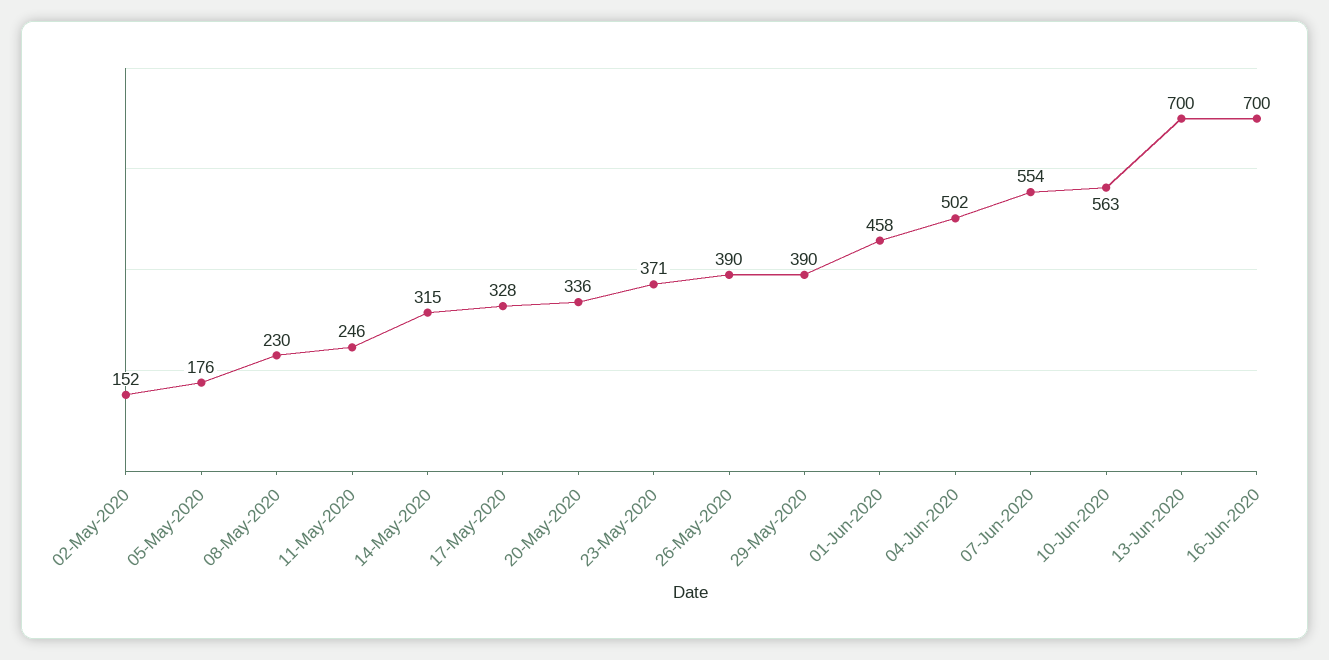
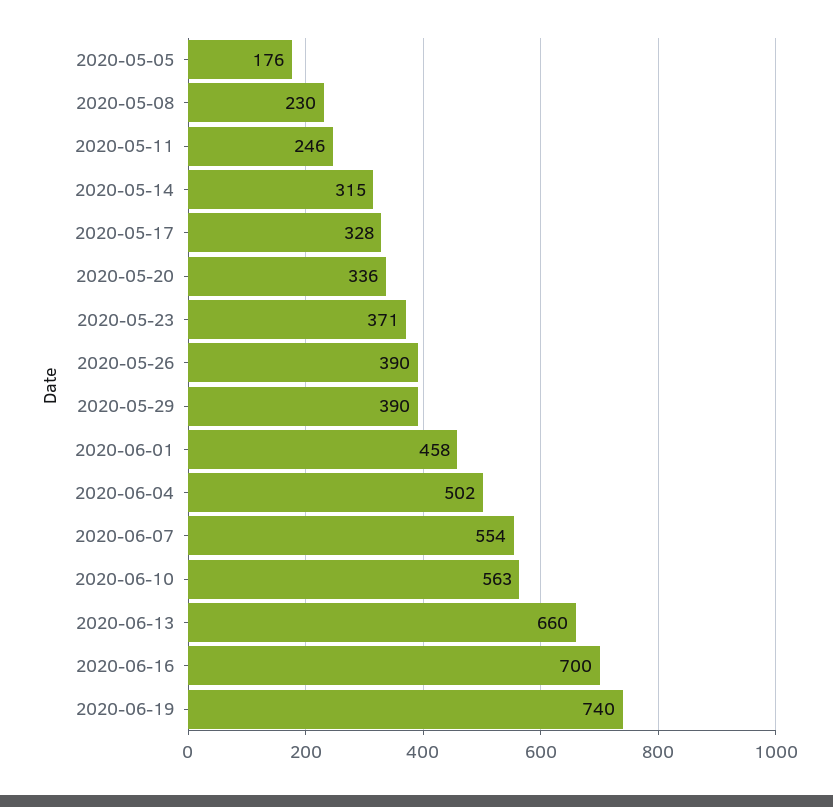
02-May-2020: 152 -> none
13-Jun-2020: 700 -> 660
2020-06-19: none -> 740

